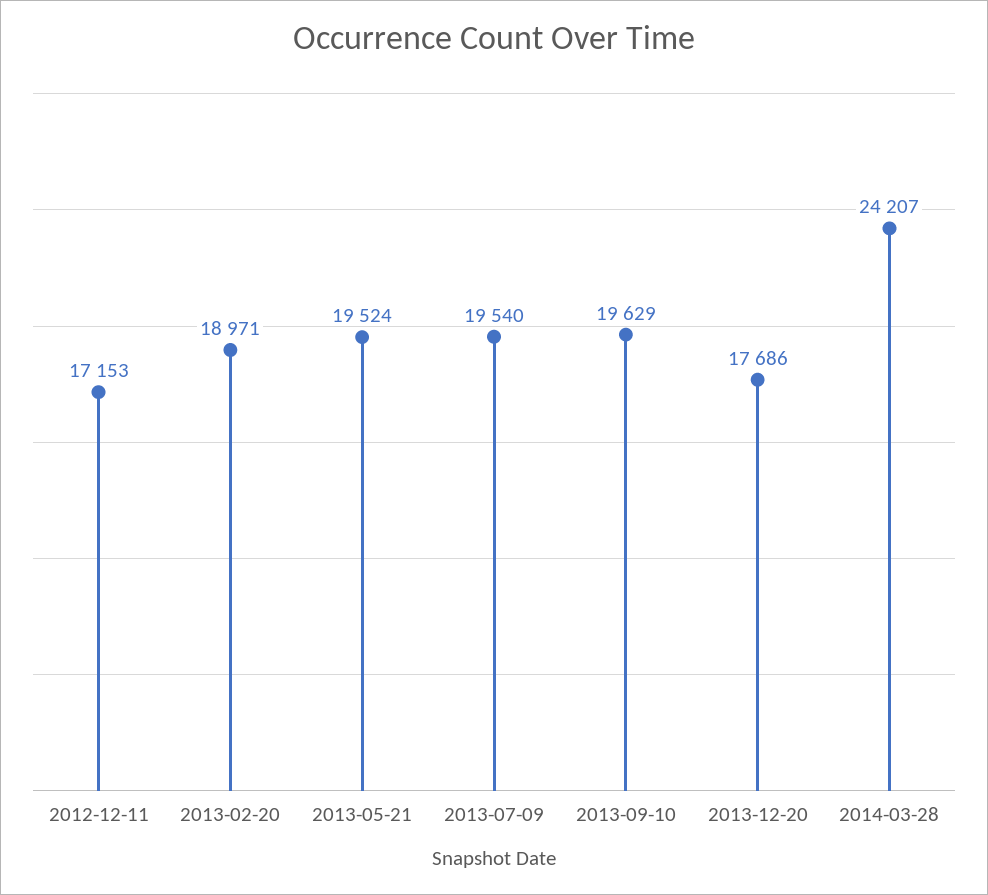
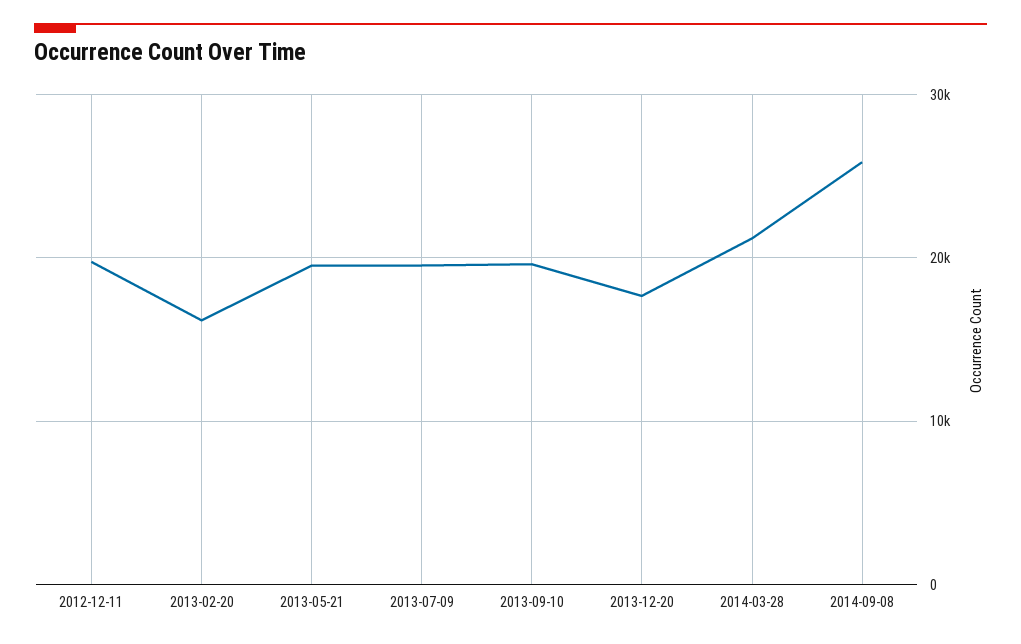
2012-12-11: 17153 -> 20000
2013-02-20: 18971 -> 16000
2014-03-28: 24207 -> 21000
2014-09-08: none -> 26000

